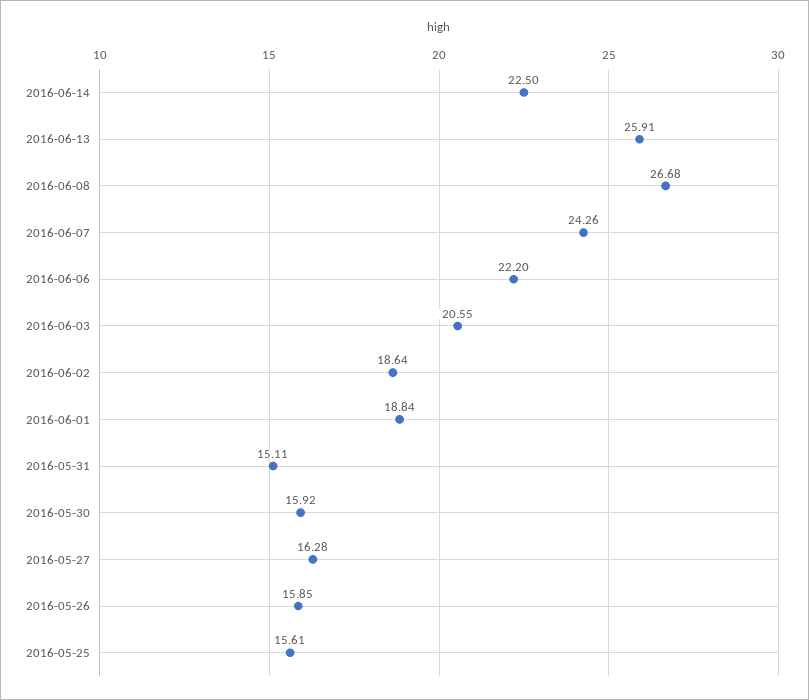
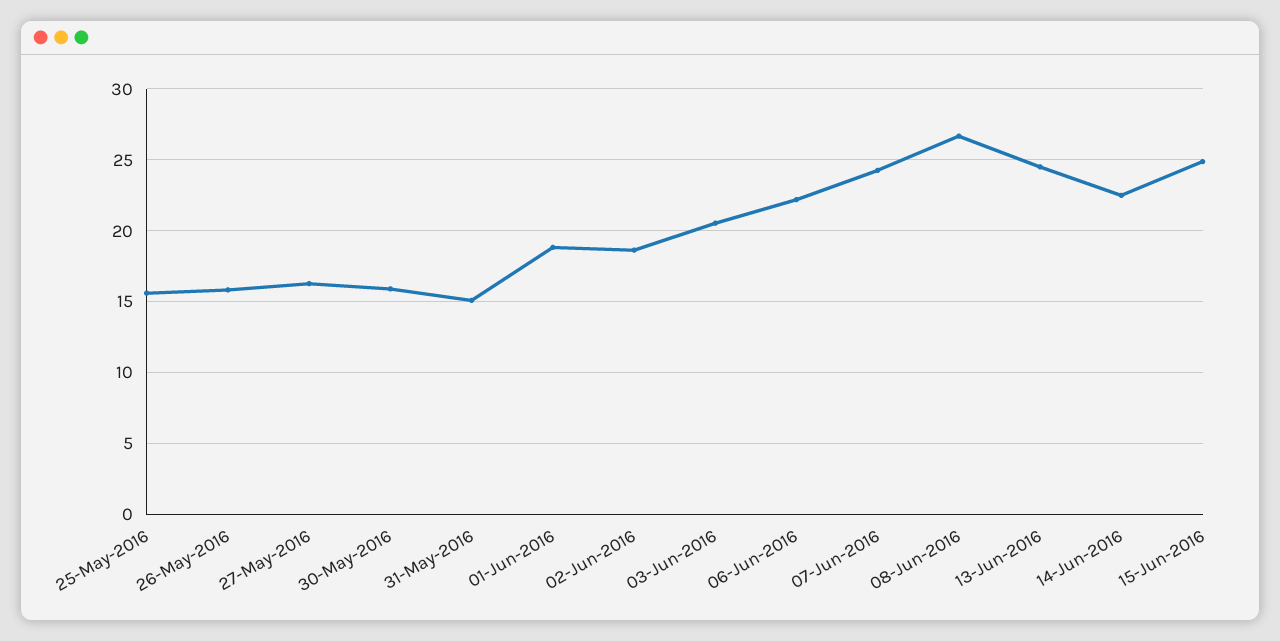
2016-06-13: 25.91 -> 24.5
15-Jun-2016: none -> 25

